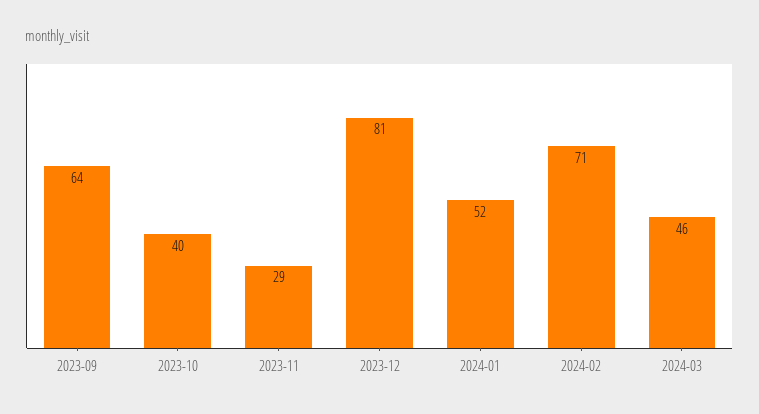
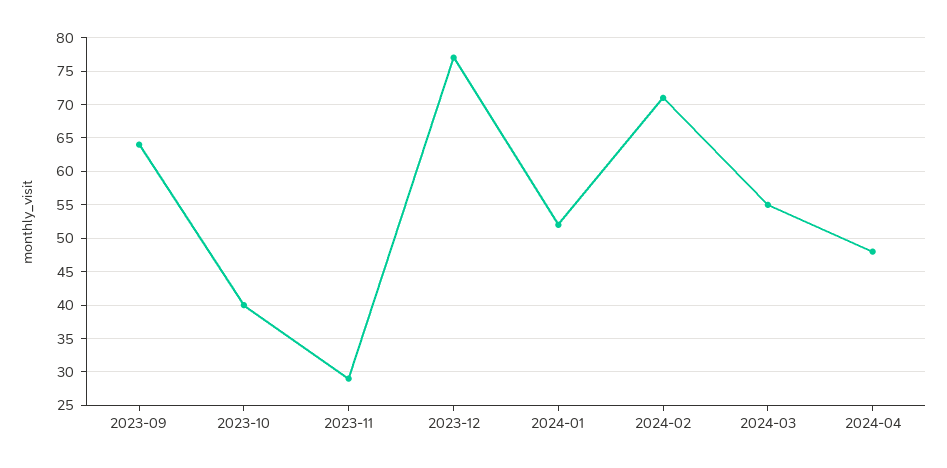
2023-12: 81 -> 77
2024-03: 46 -> 55
2024-04: none -> 48

